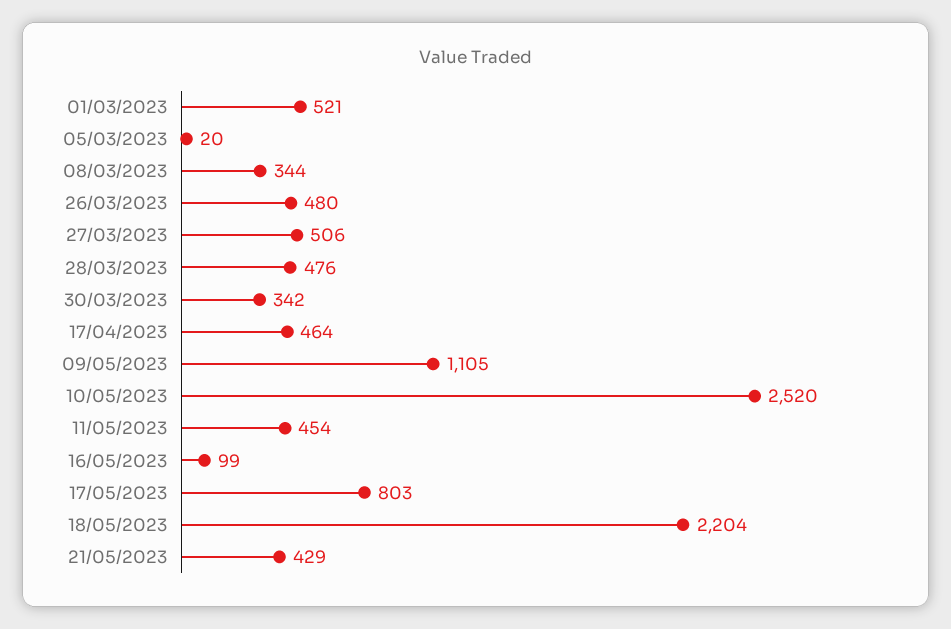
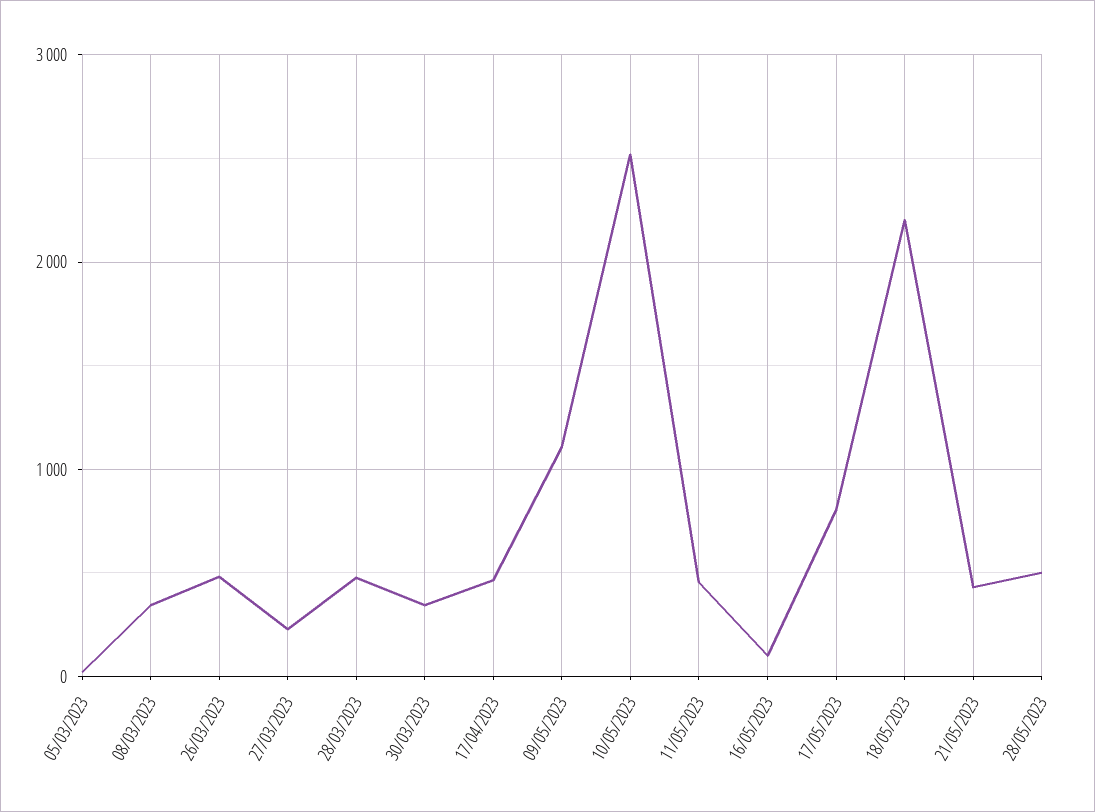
01/03/2023: 521 -> none
27/03/2023: 506 -> 200
28/05/2023: none -> 500

